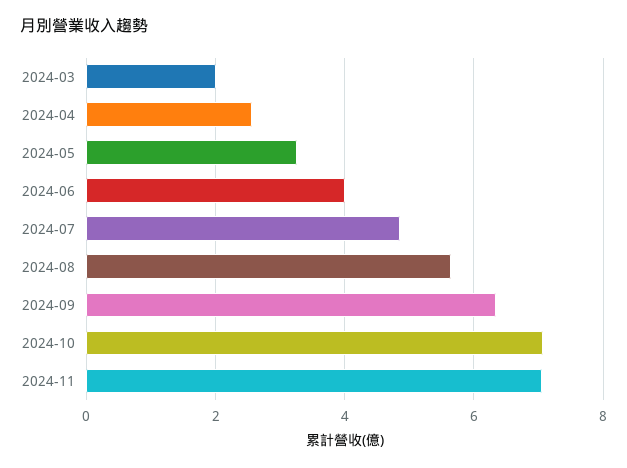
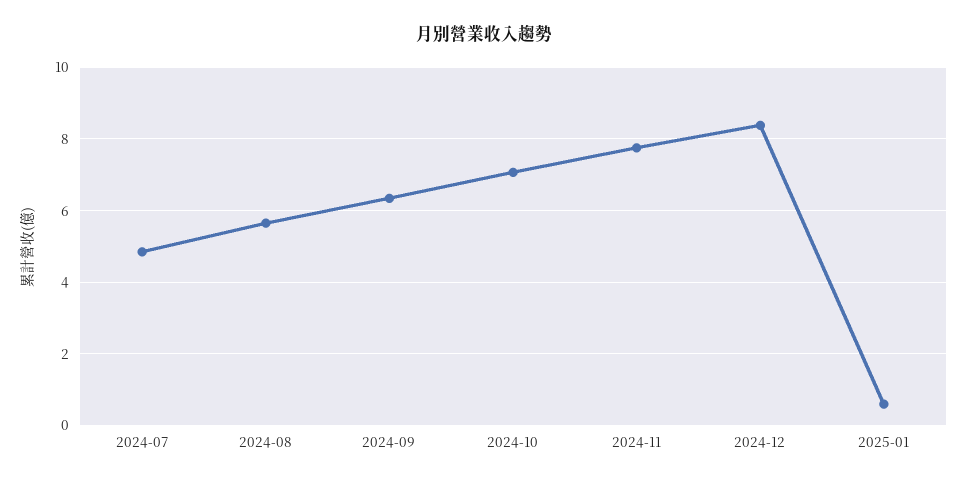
2024-03: 2 -> none
2024-04: 2.6 -> none
2024-05: 3.2 -> none
2024-06: 4 -> none
2024-11: 7 -> 7.8
2024-12: none -> 8.4
2025-01: none -> 0.6

